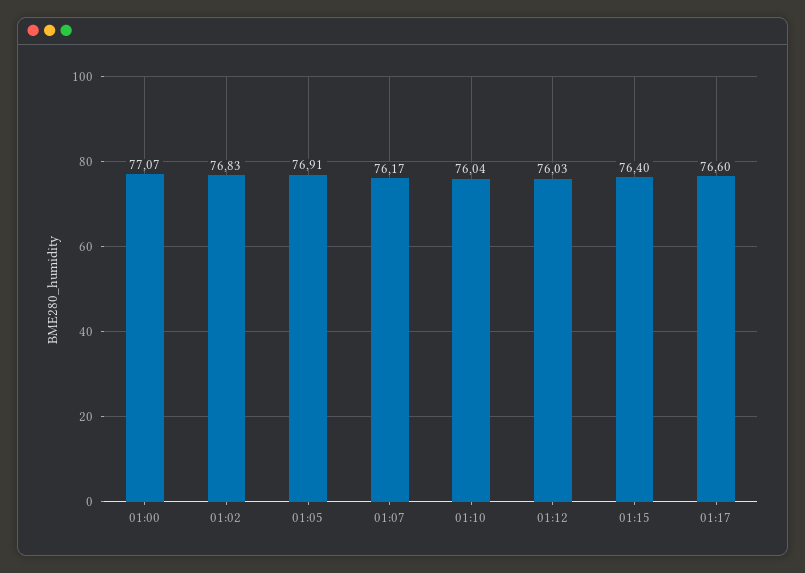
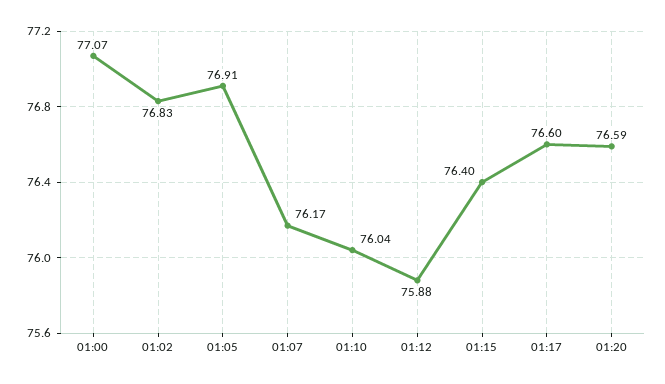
01:12: 76.03 -> 75.88
01:20: none -> 76.59

